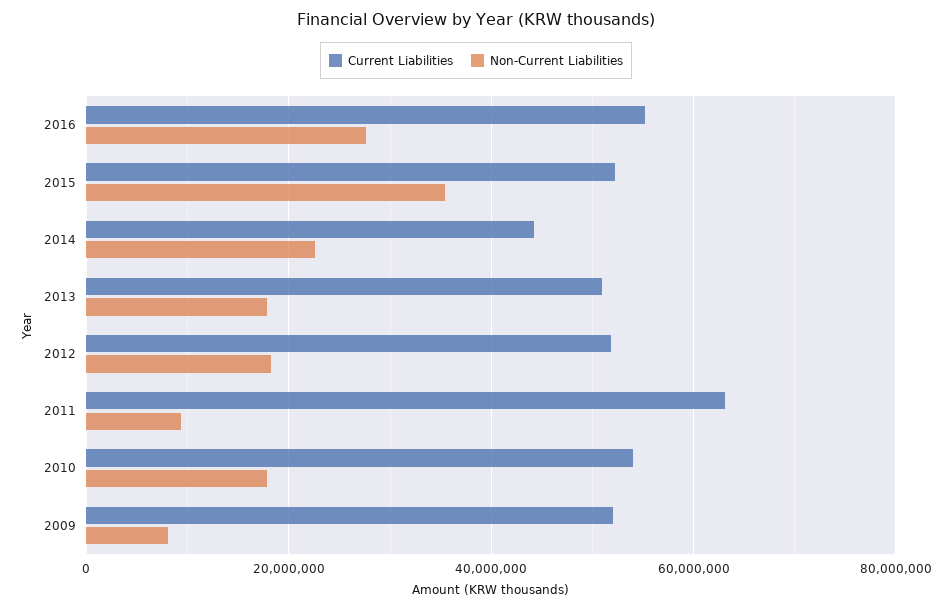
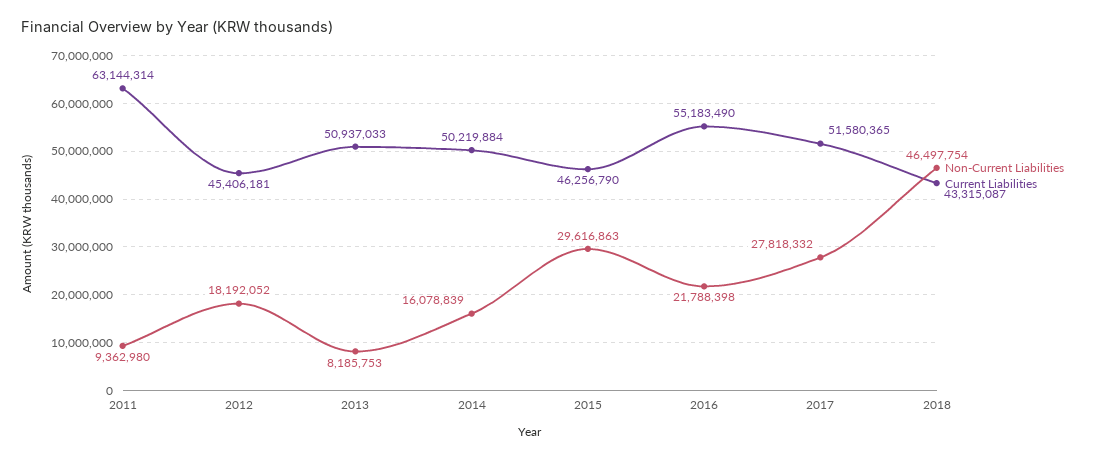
Non-Current Liabilities, 2016: 28000000 -> 21788398
Current Liabilities, 2015: 52000000 -> 46256790
Non-Current Liabilities, 2015: 36000000 -> 29616863
Current Liabilities, 2014: 44000000 -> 50219884
Non-Current Liabilities, 2014: 22000000 -> 16078839
Non-Current Liabilities, 2013: 18000000 -> 8185753
Current Liabilities, 2012: 52000000 -> 45406181
Current Liabilities, 2010: 54000000 -> none
Non-Current Liabilities, 2010: 18000000 -> none
Current Liabilities, 2009: 52000000 -> none
Non-Current Liabilities, 2009: 8000000 -> none
Non-Current Liabilities, 2017: none -> 27818332
Current Liabilities, 2017: none -> 51580365
Non-Current Liabilities, 2018: none -> 46497754
Current Liabilities, 2018: none -> 43315087

